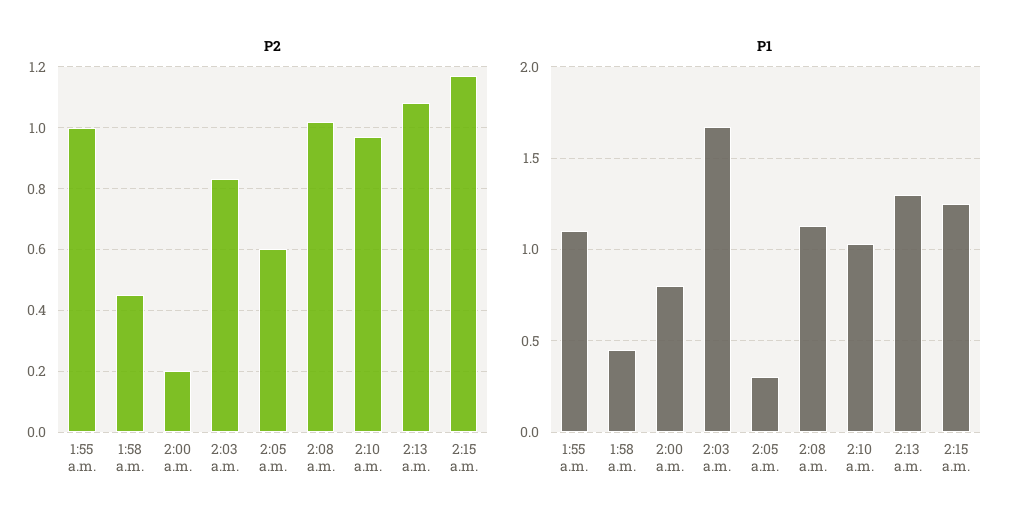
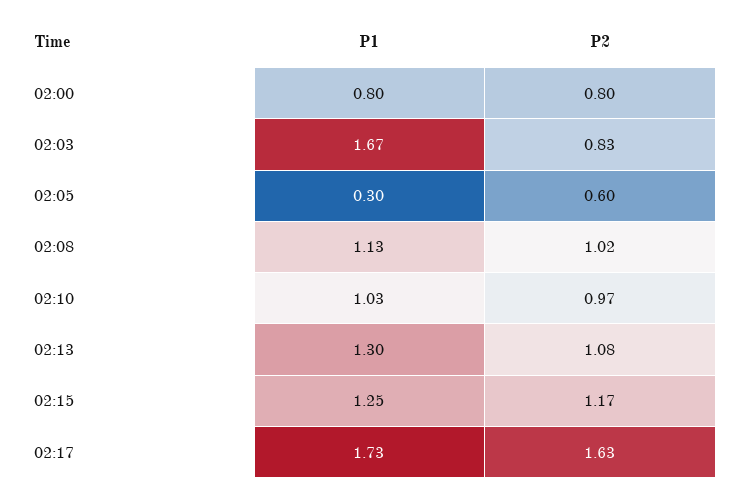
P2, 1:55 a.m.: 1 -> none
P2, 1:58 a.m.: 0.45 -> none
P2, 2:00 a.m.: 0.2 -> 0.8
P1, 1:55 a.m.: 1.1 -> none
P1, 1:58 a.m.: 0.45 -> none
P1, 02:17: none -> 1.73
P2, 02:17: none -> 1.63

